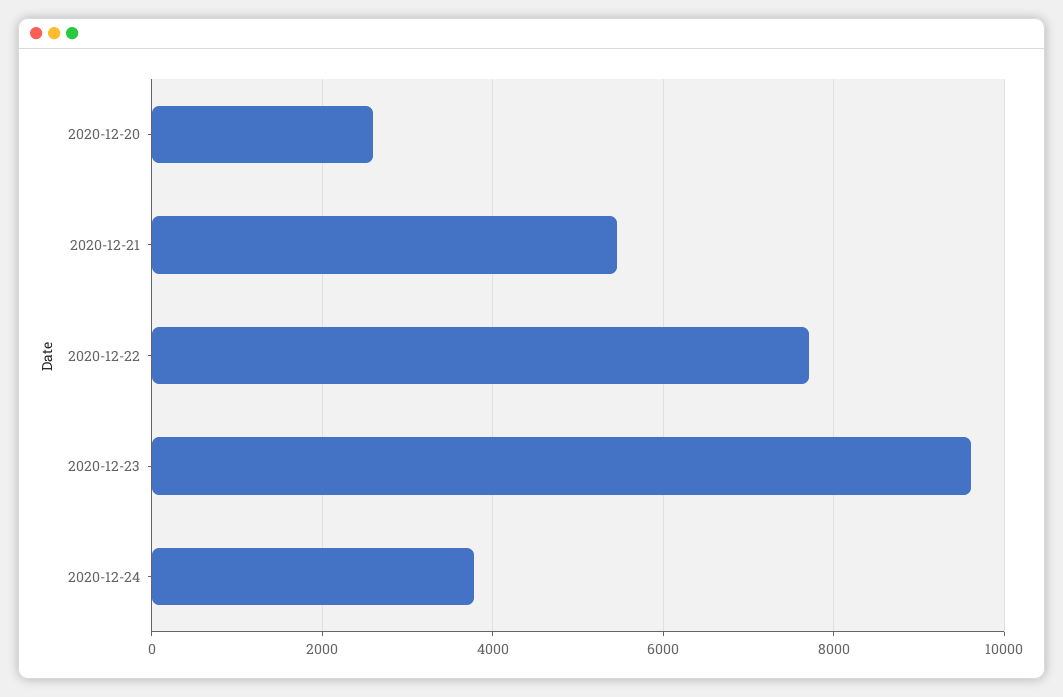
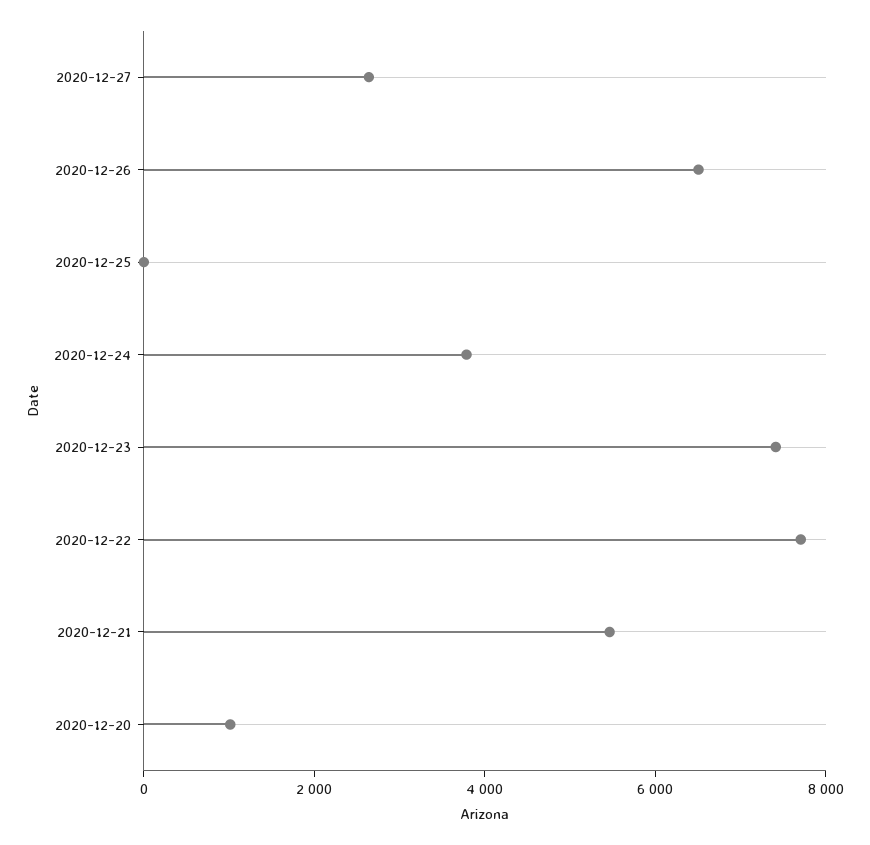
2020-12-20: 2600 -> 1000
2020-12-23: 9600 -> 7500
2020-12-27: none -> 2500
2020-12-26: none -> 6500
2020-12-25: none -> 0

